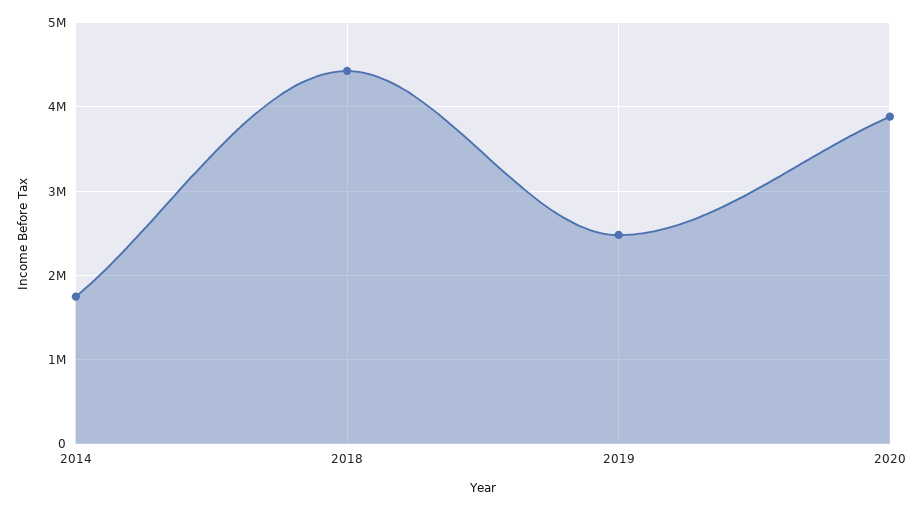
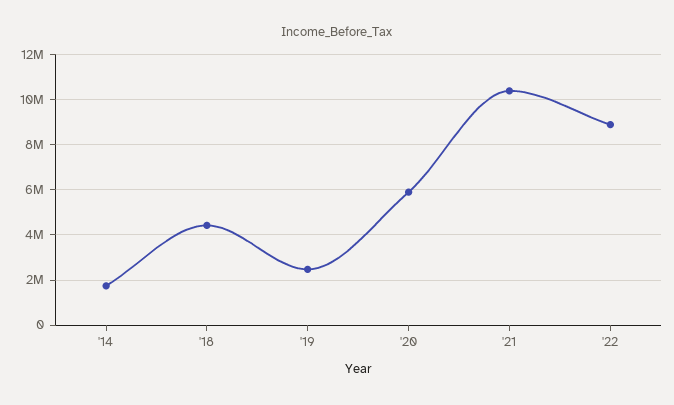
2020: 3900000 -> 6000000
'21: none -> 10500000
'22: none -> 9000000

